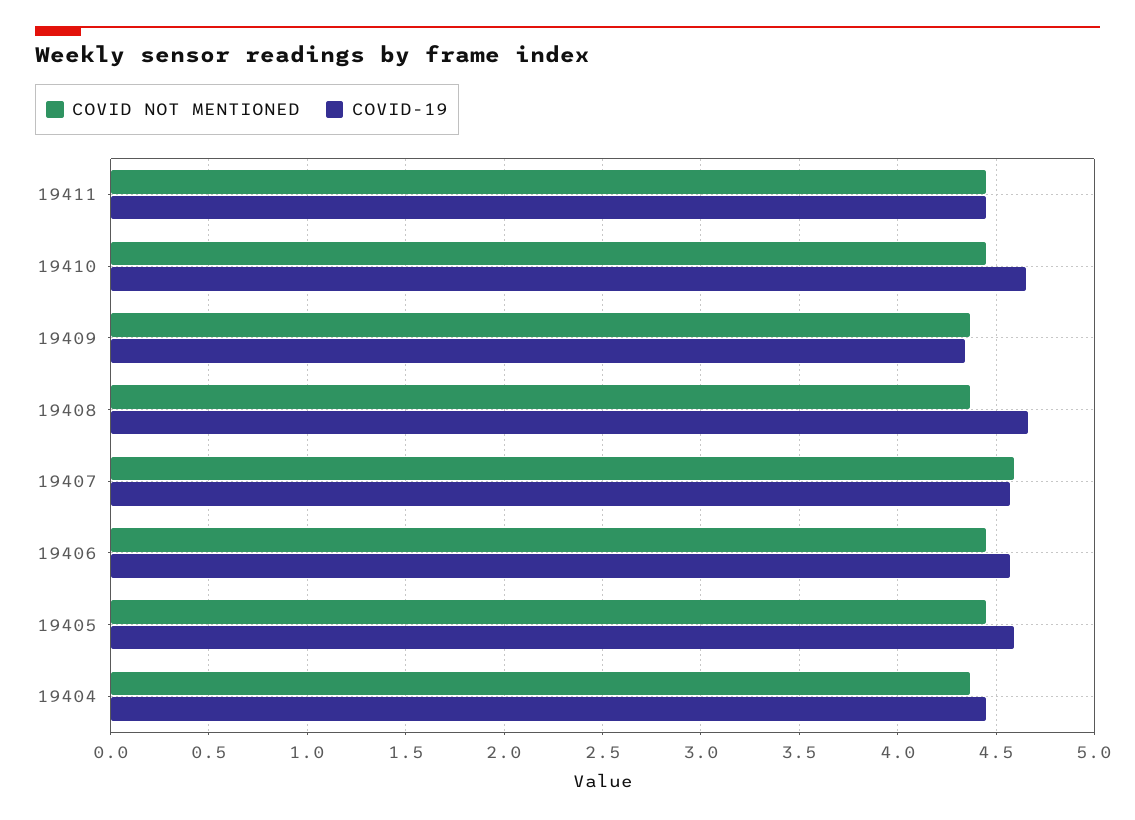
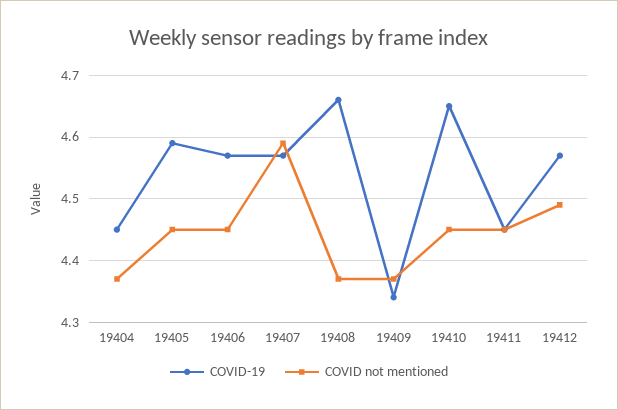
COVID-19, 19412: none -> 4.57
COVID NOT MENTIONED, 19412: none -> 4.49

